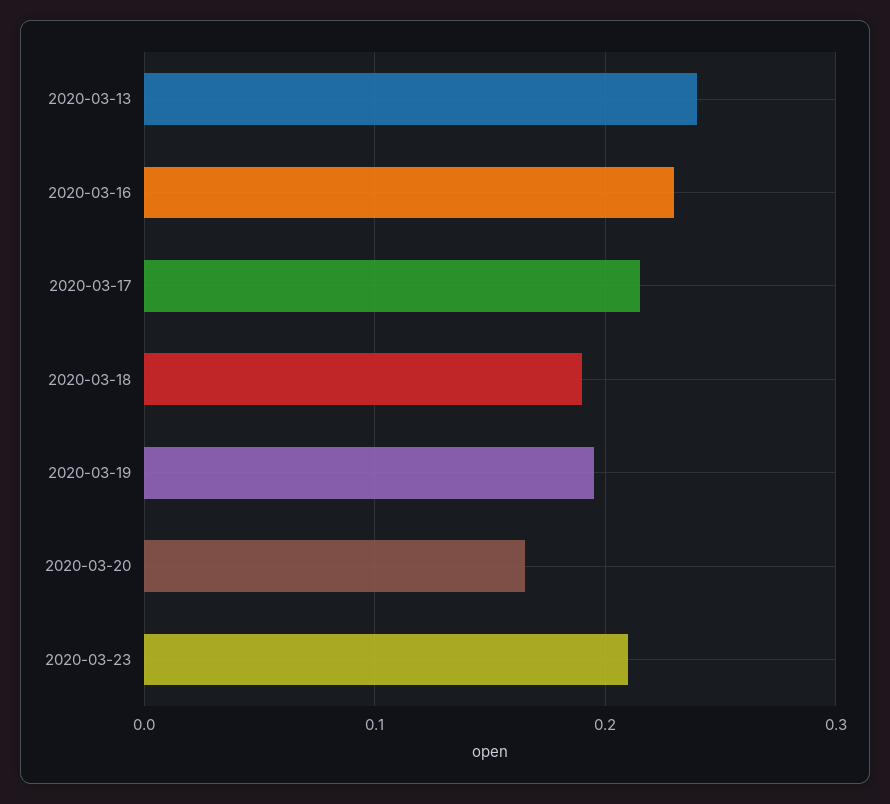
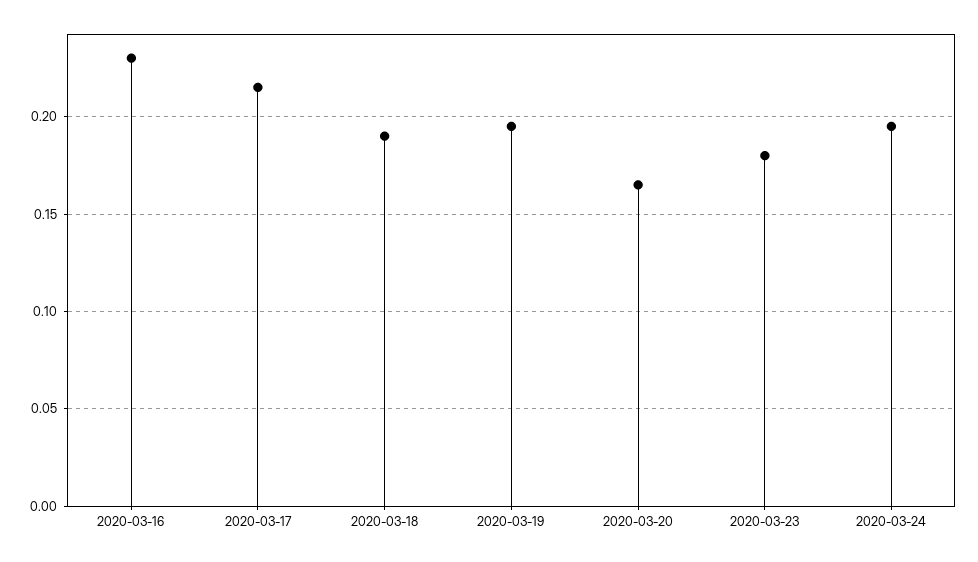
2020-03-13: 0.24 -> none
2020-03-23: 0.21 -> 0.18
2020-03-24: none -> 0.195

